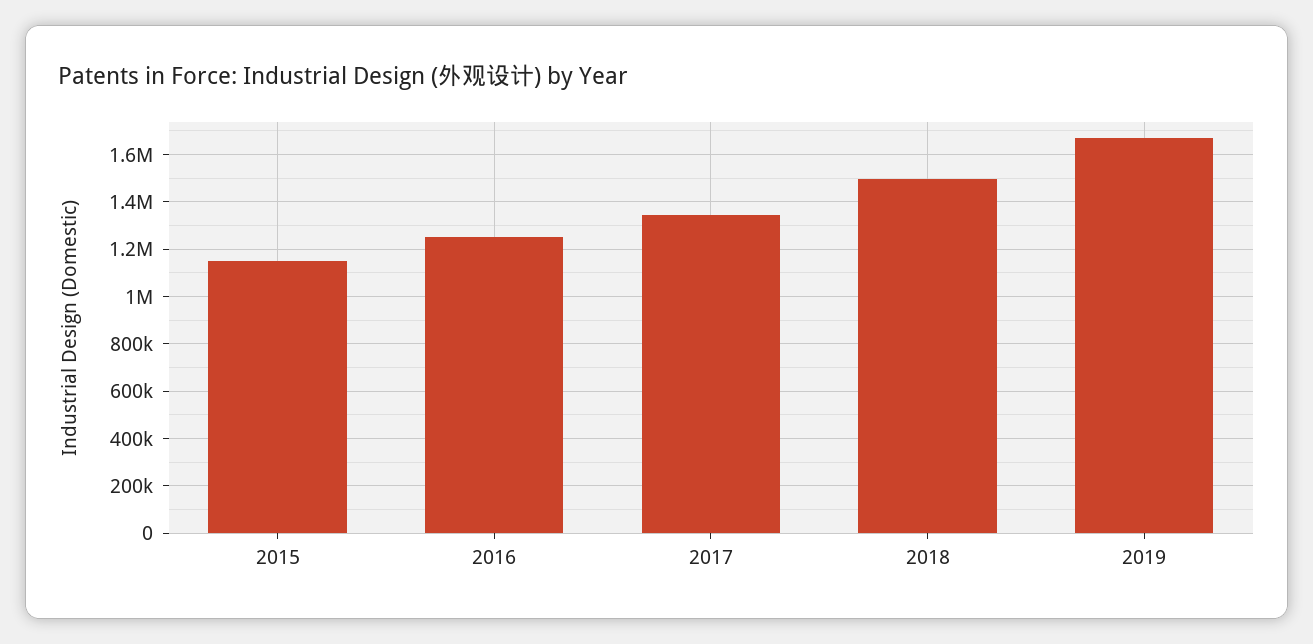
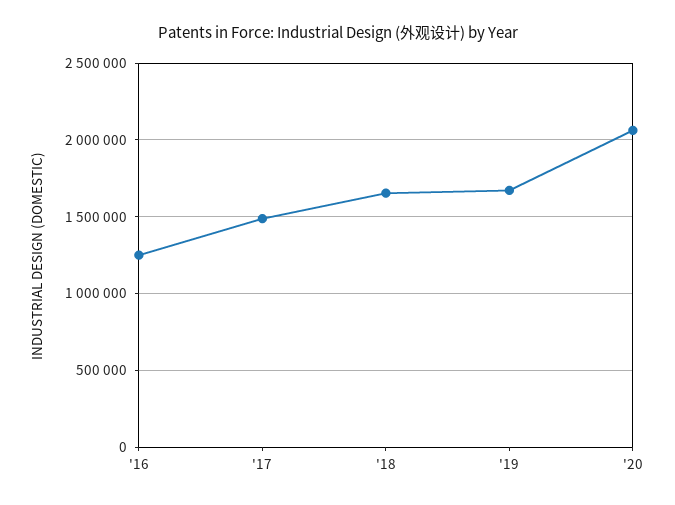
2015: 1150000 -> none
2017: 1350000 -> 1500000
2018: 1500000 -> 1650000
'20: none -> 2050000

